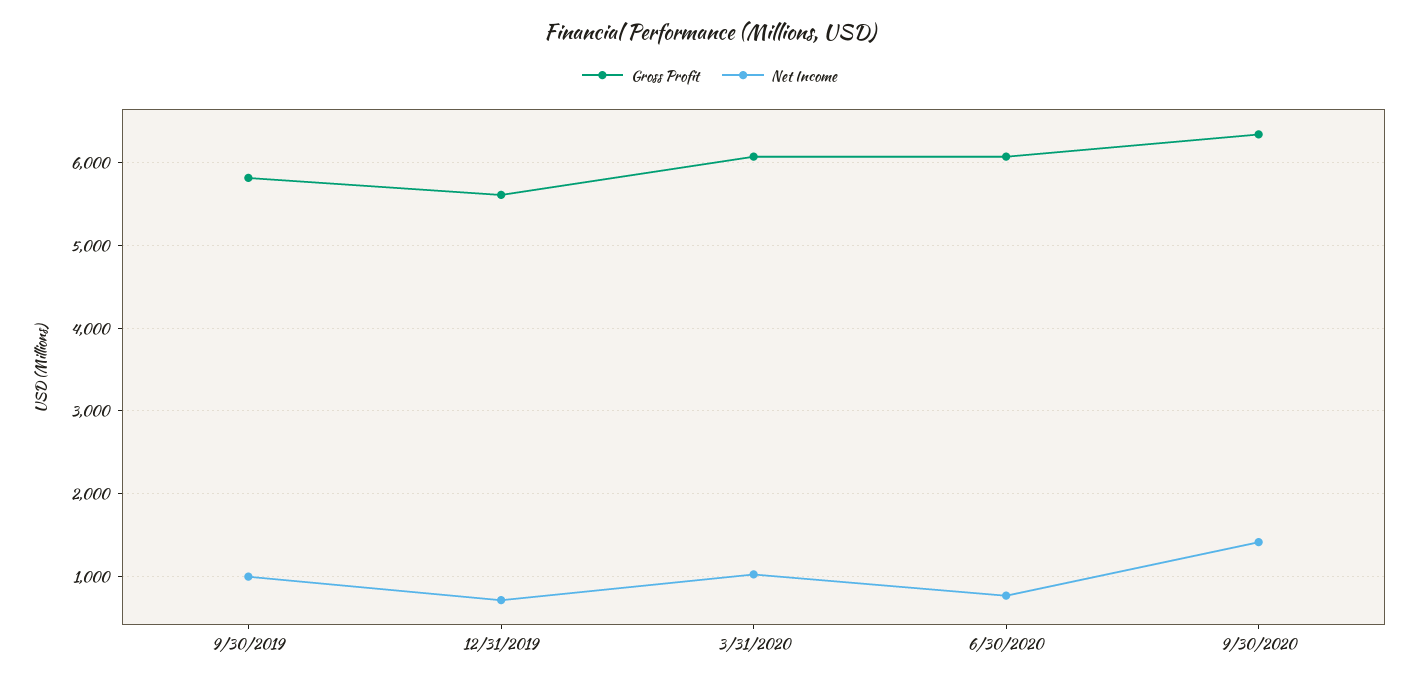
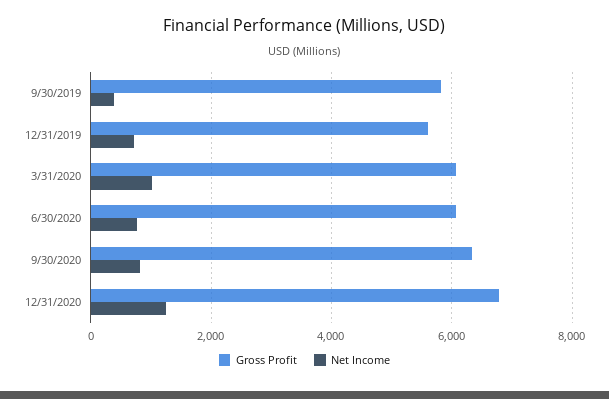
Net Income, 9/30/2019: 1000 -> 400
Net Income, 9/30/2020: 1400 -> 800
Gross Profit, 12/31/2020: none -> 6800
Net Income, 12/31/2020: none -> 1200

